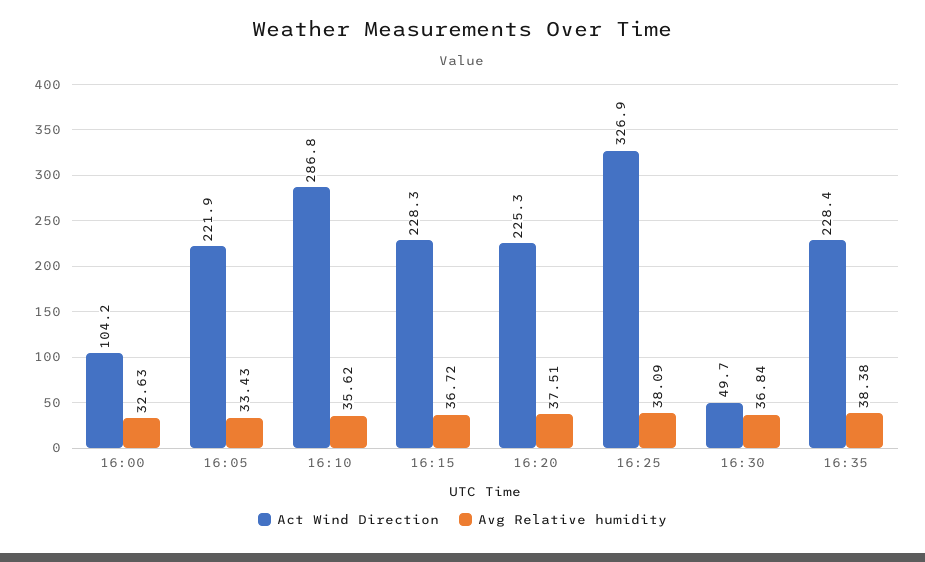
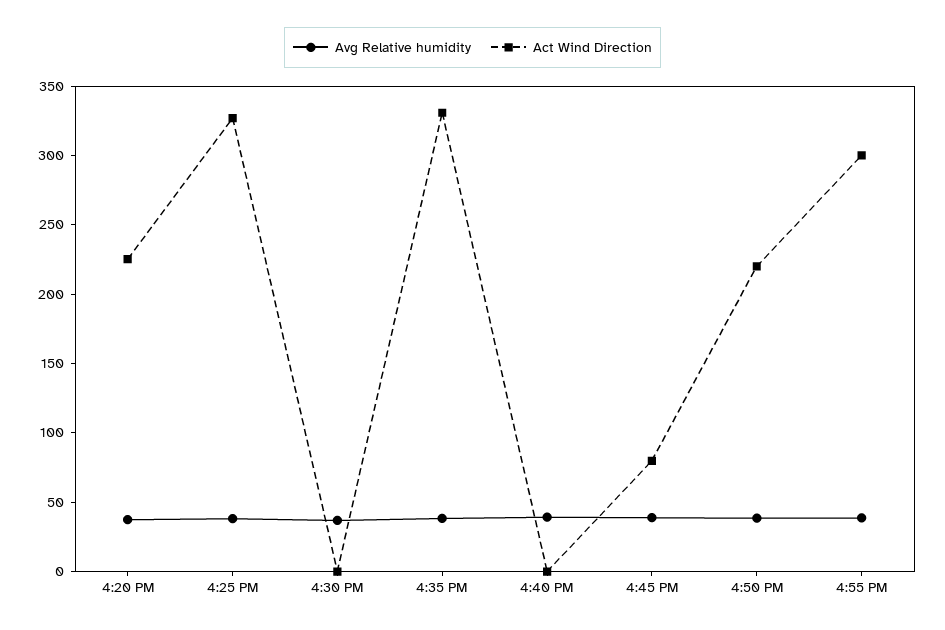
Act Wind Direction, 16:00: 104.2 -> none
Avg Relative humidity, 16:00: 32.63 -> none
Act Wind Direction, 16:05: 221.9 -> none
Avg Relative humidity, 16:05: 33.43 -> none
Act Wind Direction, 16:10: 286.8 -> none
Avg Relative humidity, 16:10: 35.62 -> none
Act Wind Direction, 16:15: 228.3 -> none
Avg Relative humidity, 16:15: 36.72 -> none
Act Wind Direction, 16:30: 49.7 -> 0
Act Wind Direction, 16:35: 228.4 -> 330
Avg Relative humidity, 4:40 PM: none -> 40
Act Wind Direction, 4:40 PM: none -> 0
Avg Relative humidity, 4:45 PM: none -> 40
Act Wind Direction, 4:45 PM: none -> 80
Avg Relative humidity, 4:50 PM: none -> 40
Act Wind Direction, 4:50 PM: none -> 220
Avg Relative humidity, 4:55 PM: none -> 40
Act Wind Direction, 4:55 PM: none -> 300

